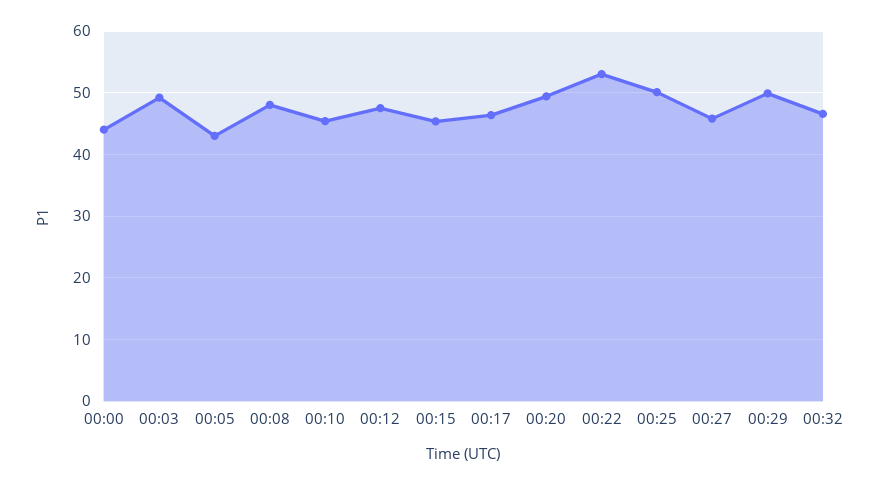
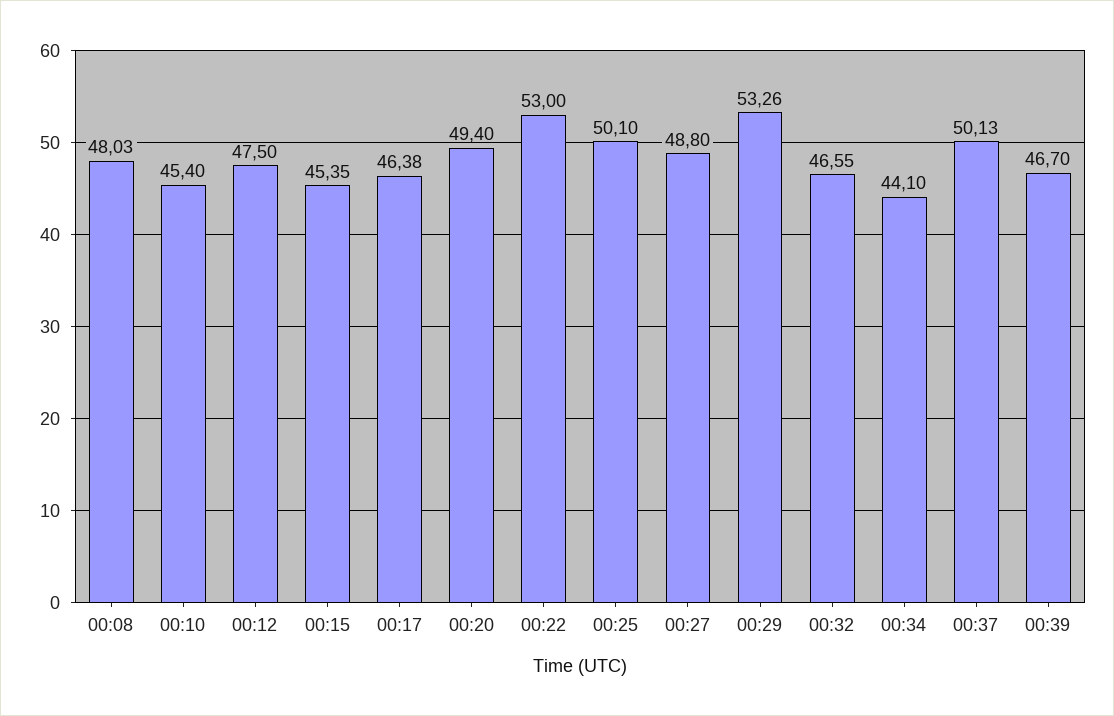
00:00: 44 -> none
00:03: 49 -> none
00:05: 43 -> none
00:27: 46 -> 48.8
00:29: 50 -> 53.26
00:34: none -> 44.1
00:37: none -> 50.13
00:39: none -> 46.7

